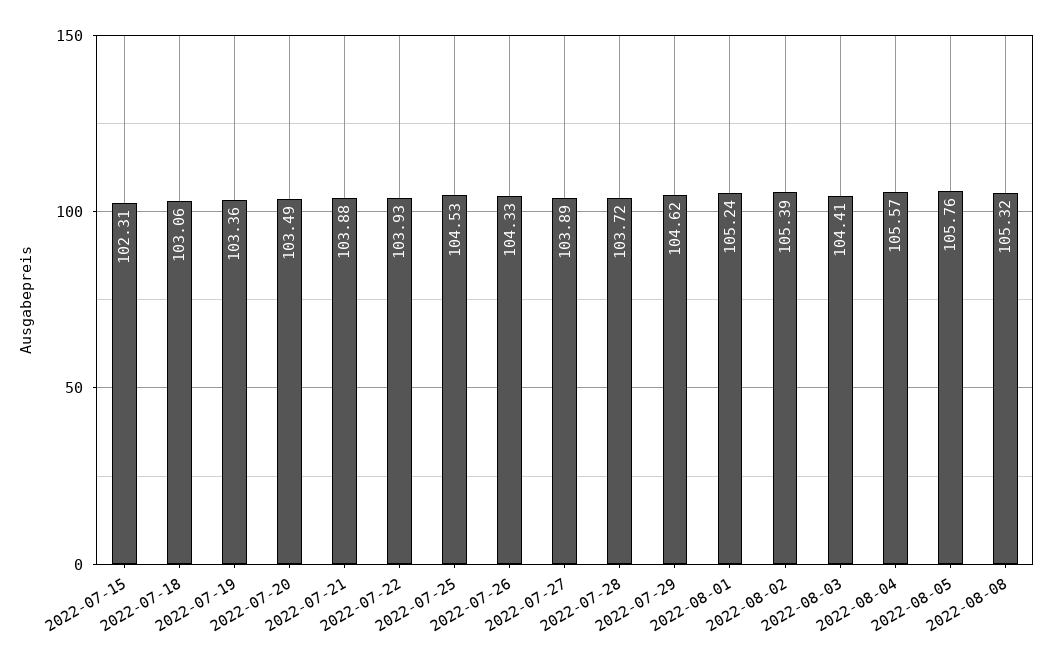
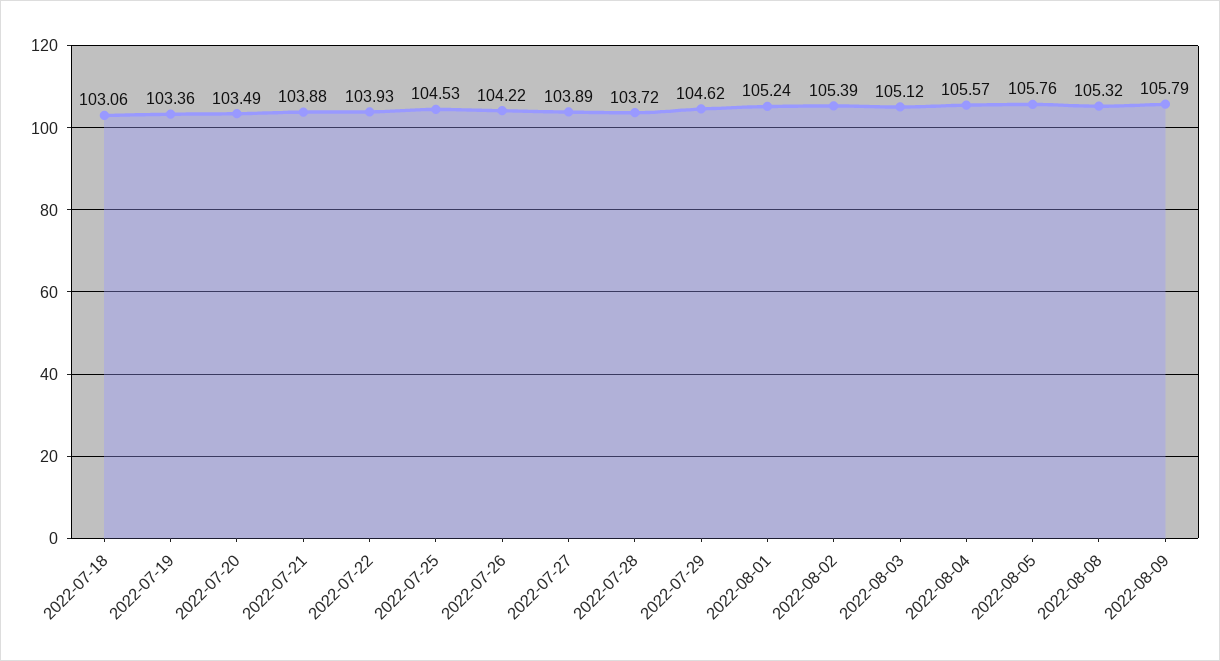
2022-07-15: 102.31 -> none
2022-07-26: 104.33 -> 104.22
2022-08-03: 104.41 -> 105.12
2022-08-09: none -> 105.79

